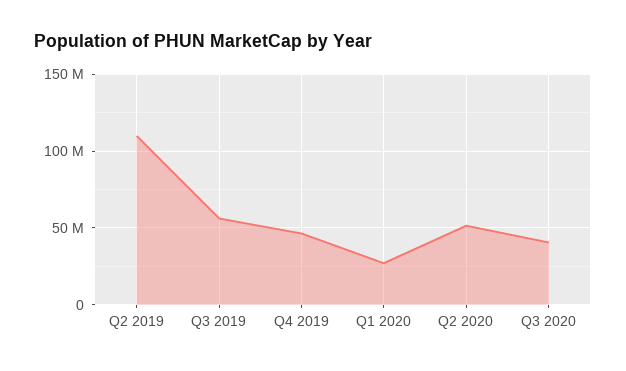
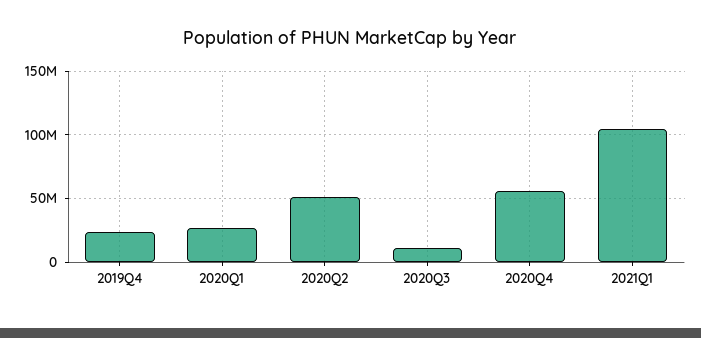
Q2 2019: 110000000 -> none
Q3 2019: 55000000 -> none
Q4 2019: 45000000 -> 25000000
Q3 2020: 40000000 -> 10000000
2020Q4: none -> 55000000
2021Q1: none -> 105000000

